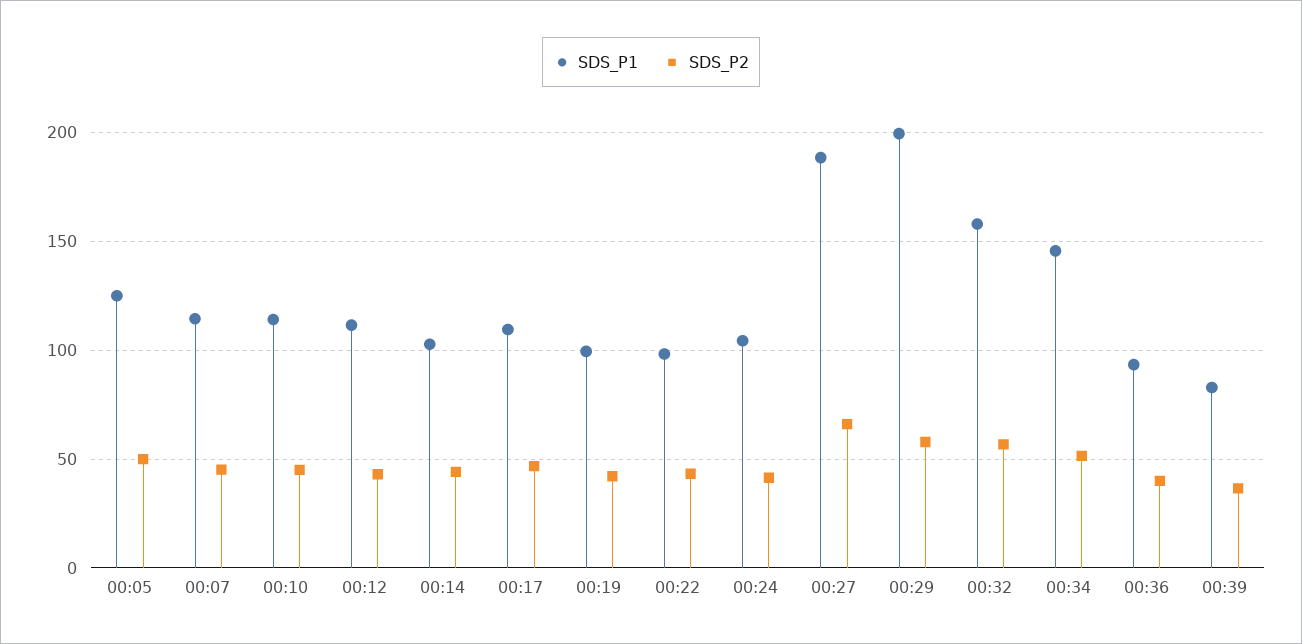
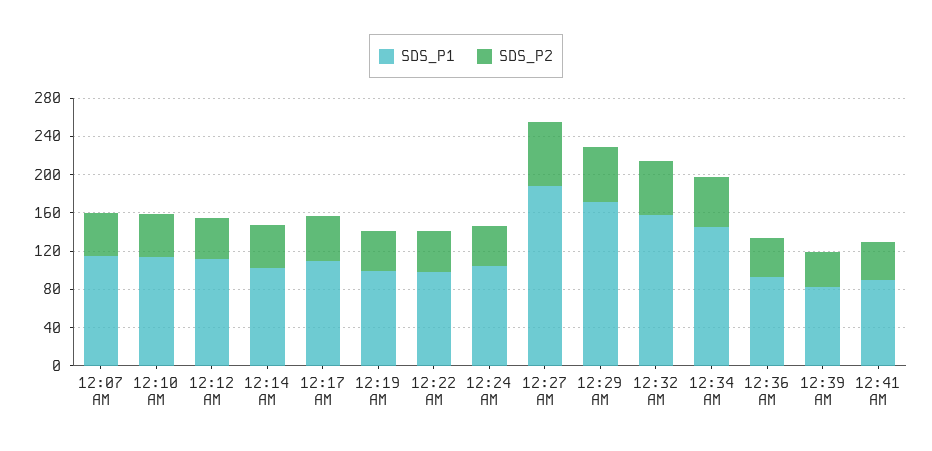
SDS_P1, 00:05: 125 -> none
SDS_P2, 00:05: 50 -> none
SDS_P1, 00:29: 200 -> 170
SDS_P1, 12:41 AM: none -> 90
SDS_P2, 12:41 AM: none -> 40

